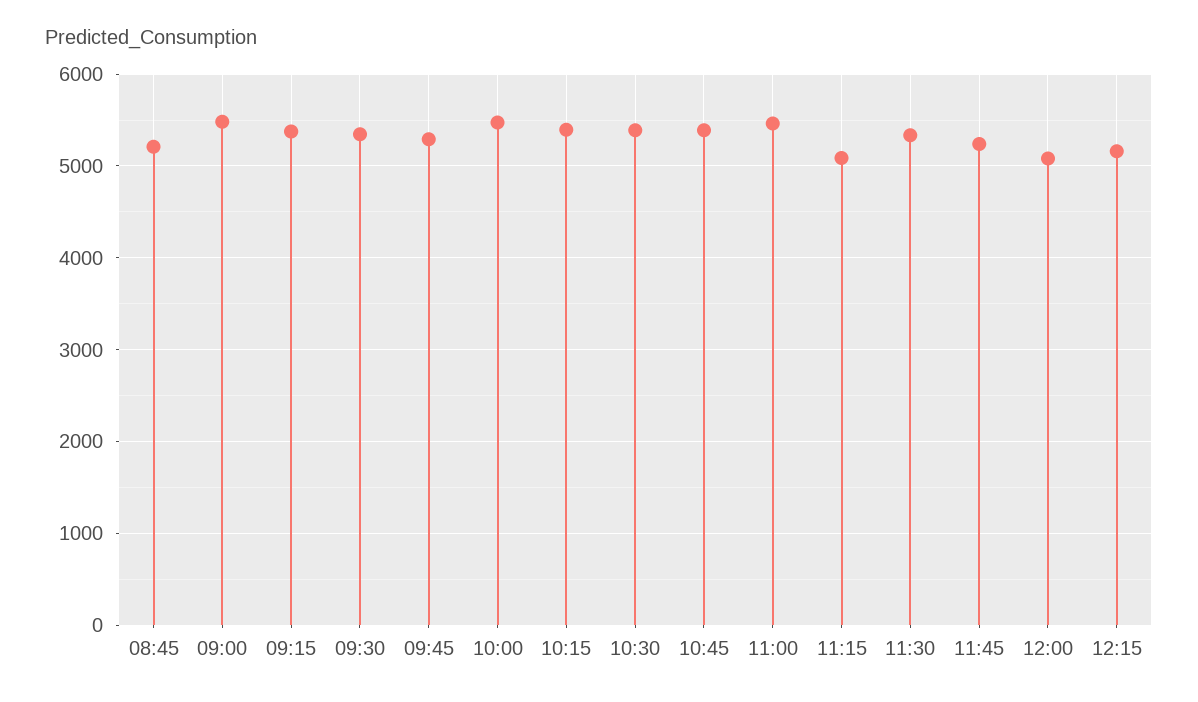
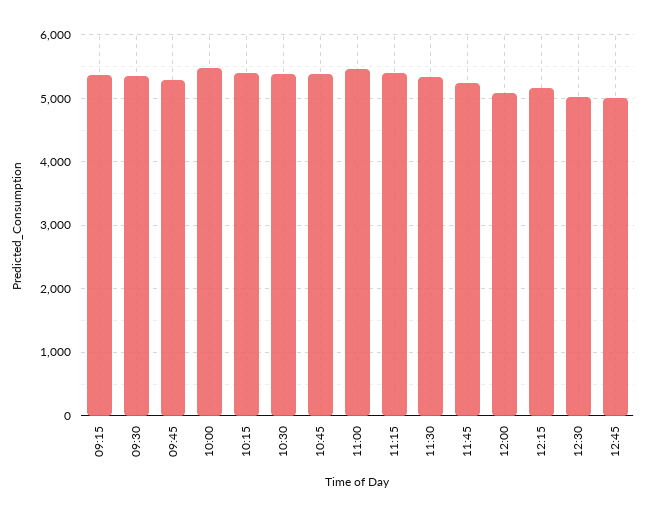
08:45: 5200 -> none
09:00: 5500 -> none
11:15: 5100 -> 5400
12:30: none -> 5000
12:45: none -> 5000

